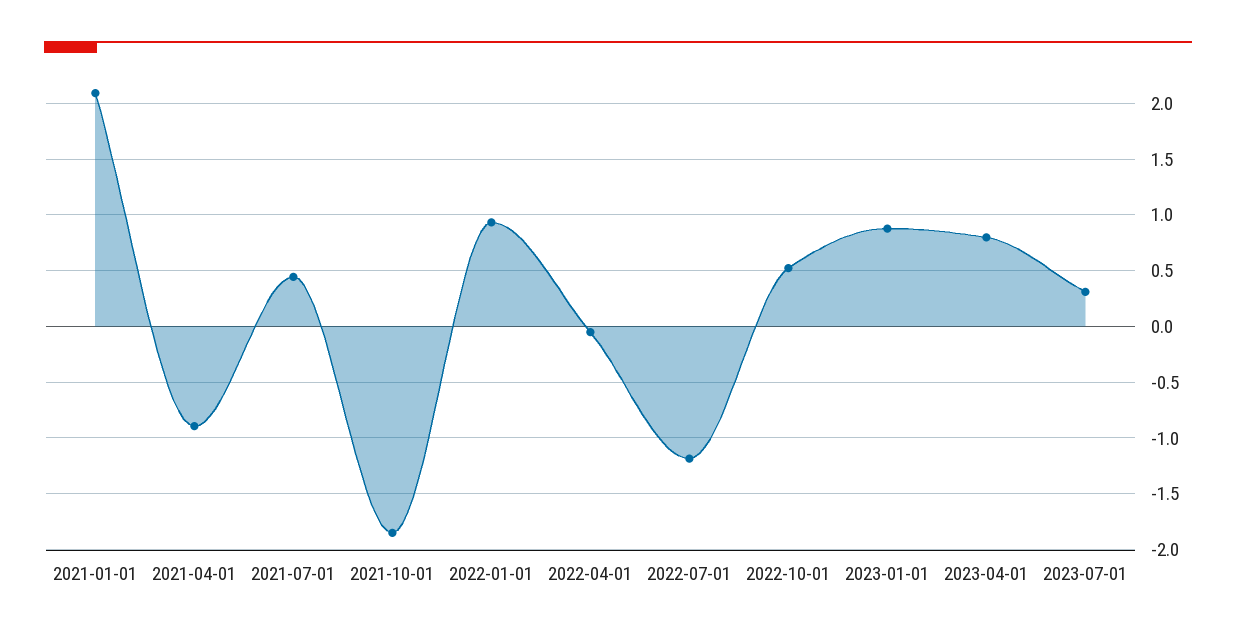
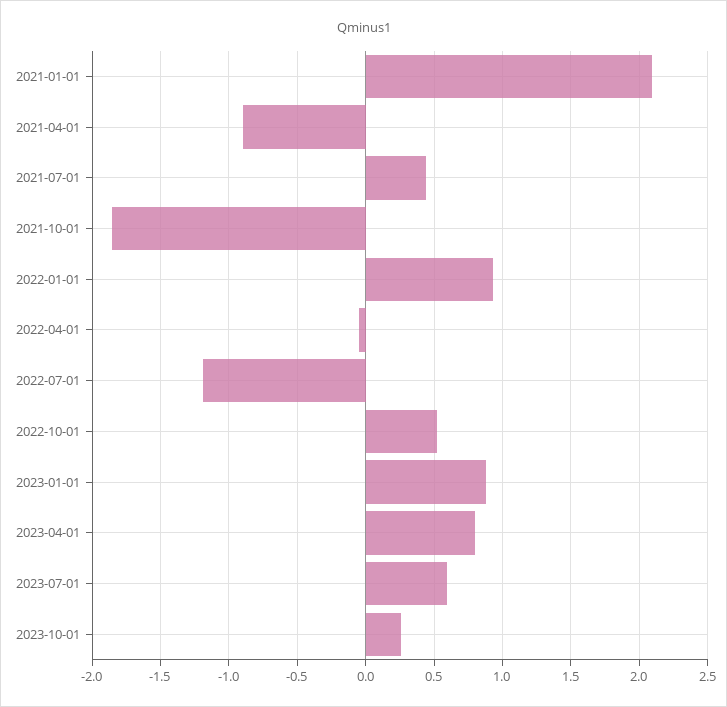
2023-07-01: 0.3 -> 0.6
2023-10-01: none -> 0.25

